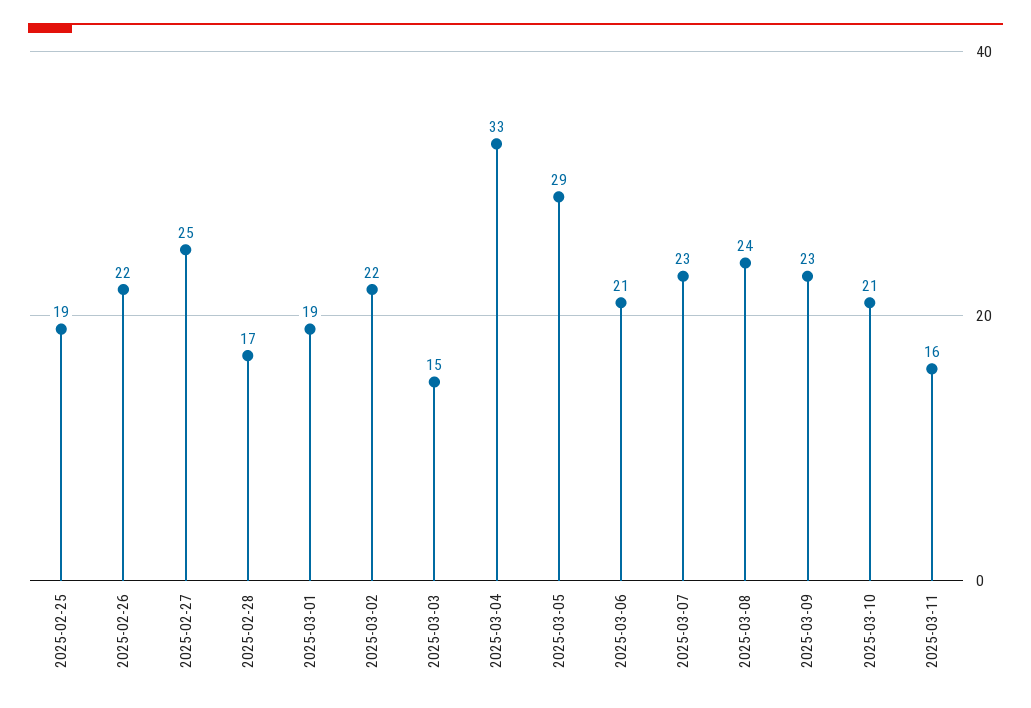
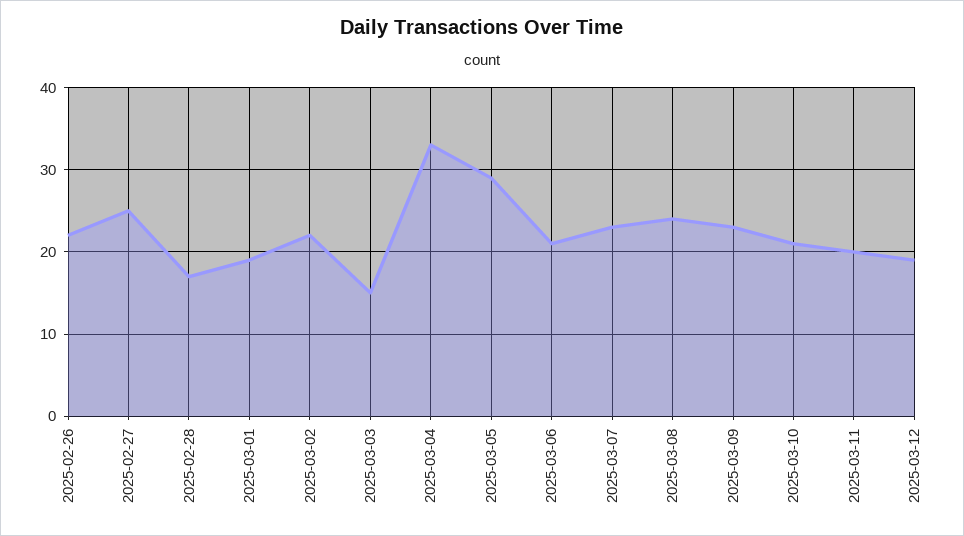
2025-02-25: 19 -> none
2025-03-11: 16 -> 20
2025-03-12: none -> 19

